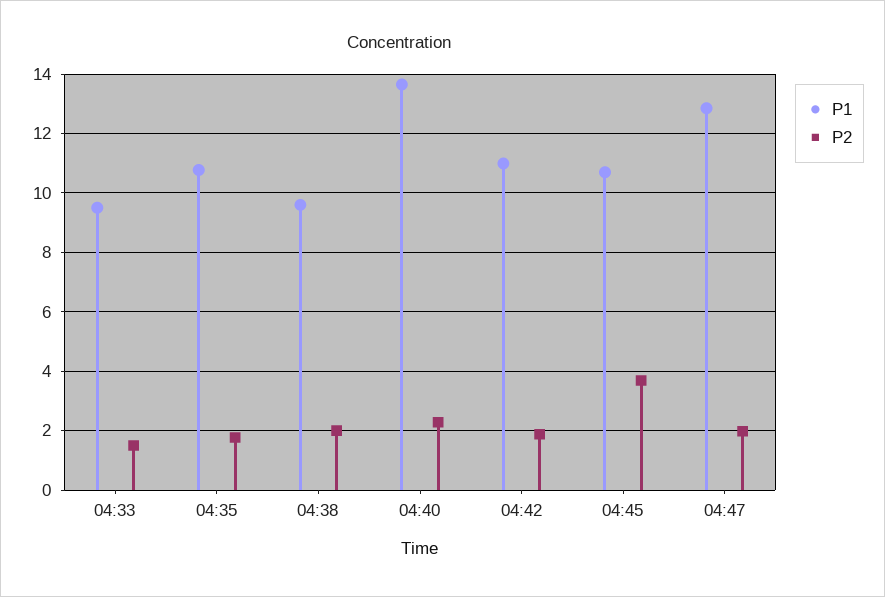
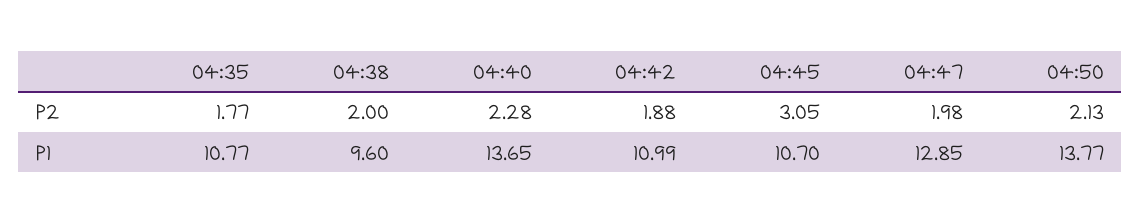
P1, 04:33: 9.5 -> none
P2, 04:33: 1.5 -> none
P2, 04:45: 3.75 -> 3.05
P2, 04:50: none -> 2.13
P1, 04:50: none -> 13.77

